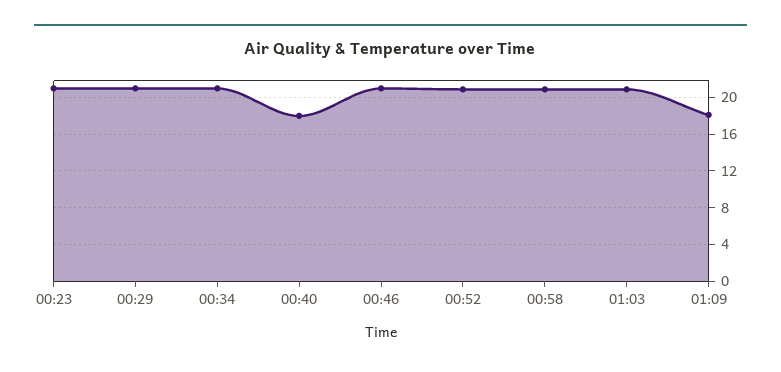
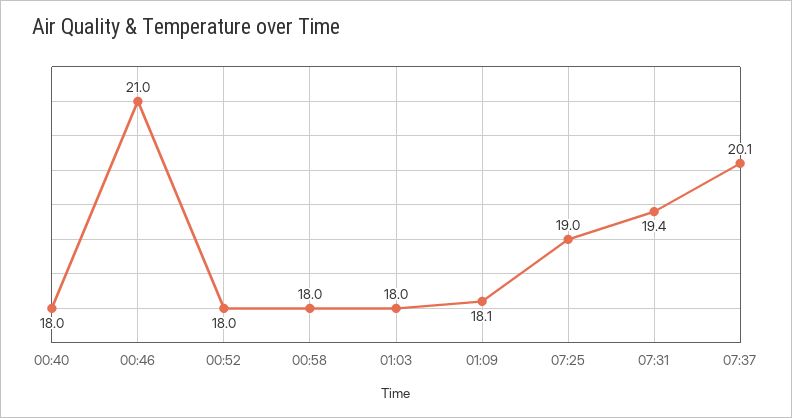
00:23: 21 -> none
00:29: 21 -> none
00:34: 21 -> none
00:52: 21 -> 18
00:58: 21 -> 18
01:03: 21 -> 18
07:25: none -> 19
07:31: none -> 19.4
07:37: none -> 20.1

